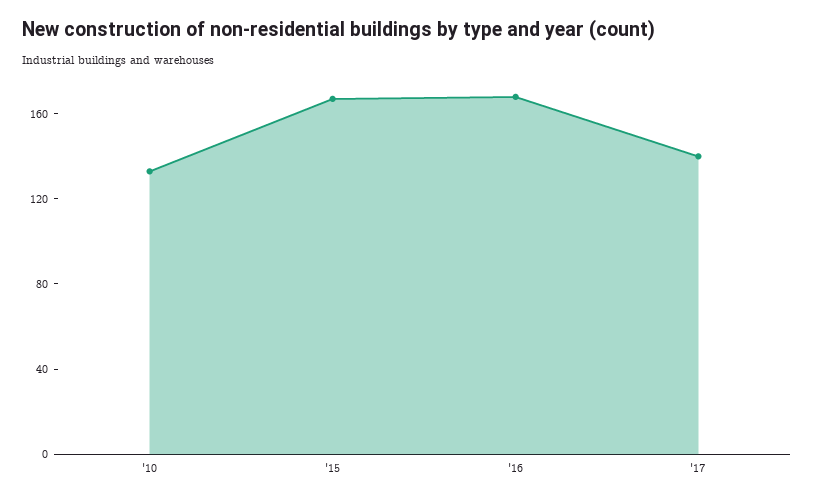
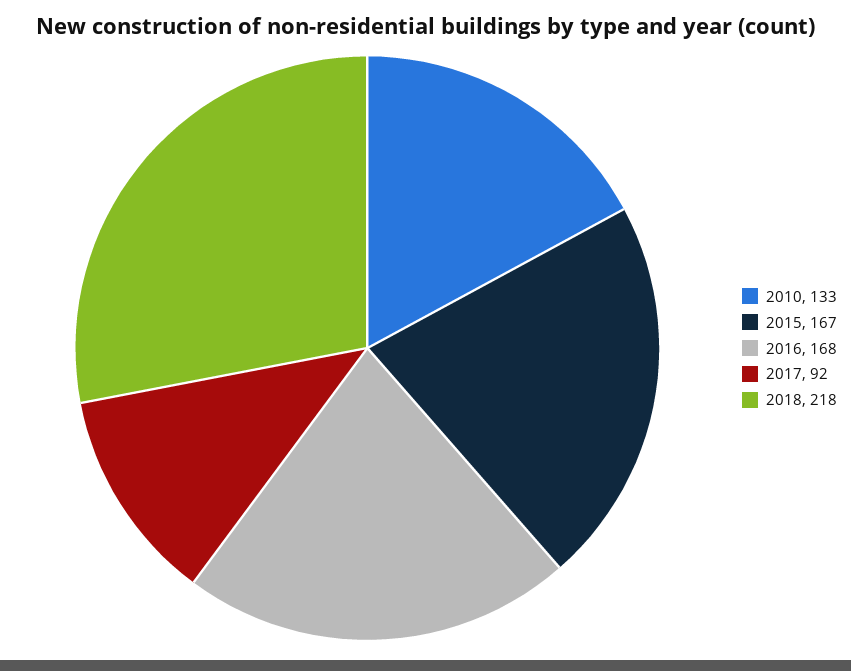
'17: 140 -> 92
2018: none -> 218

